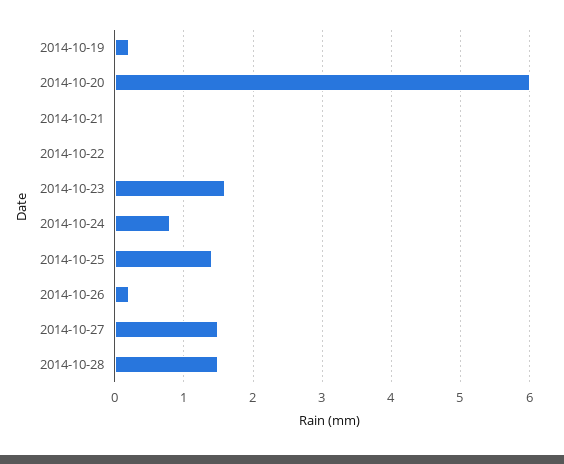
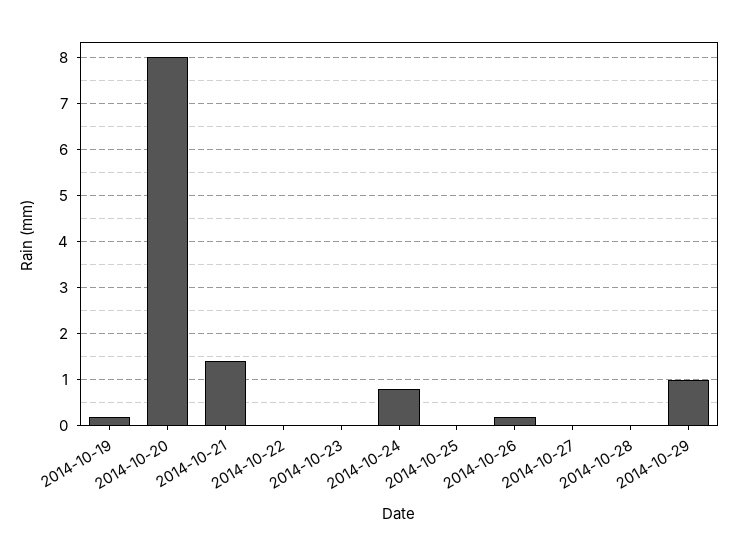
2014-10-20: 6 -> 8
2014-10-21: 0 -> 1.5
2014-10-23: 1.6 -> 0
2014-10-25: 1.4 -> 0
2014-10-27: 1.5 -> 0
2014-10-28: 1.5 -> 0
2014-10-29: none -> 1

